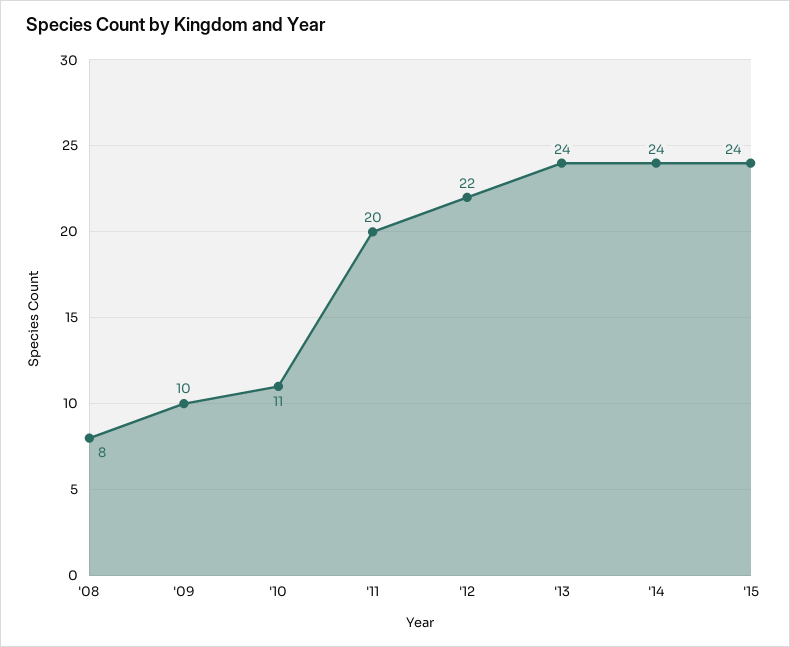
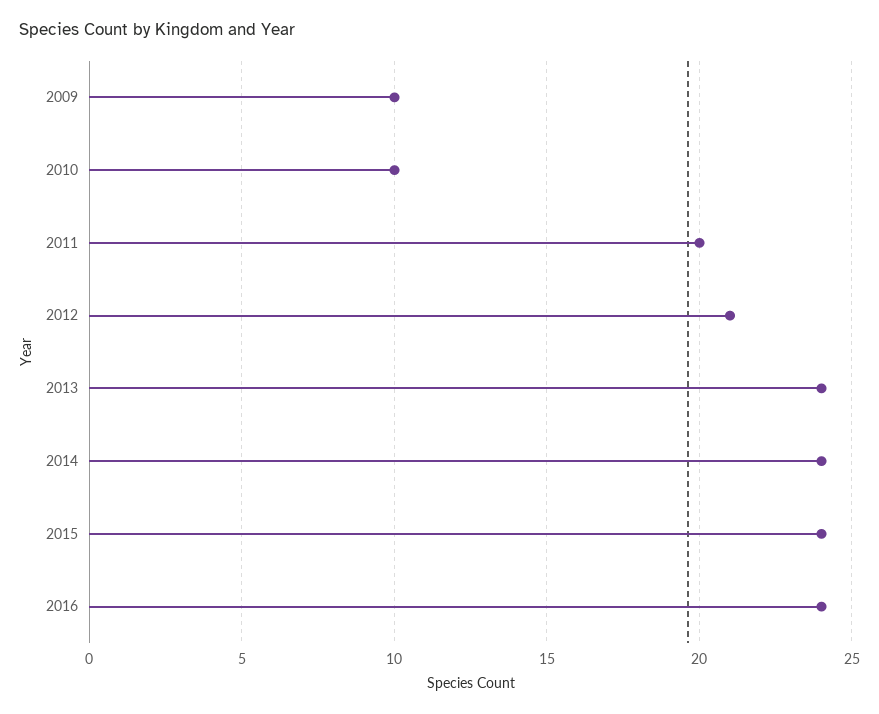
'08: 8 -> none
'10: 11 -> 10
'12: 22 -> 21
2016: none -> 24

